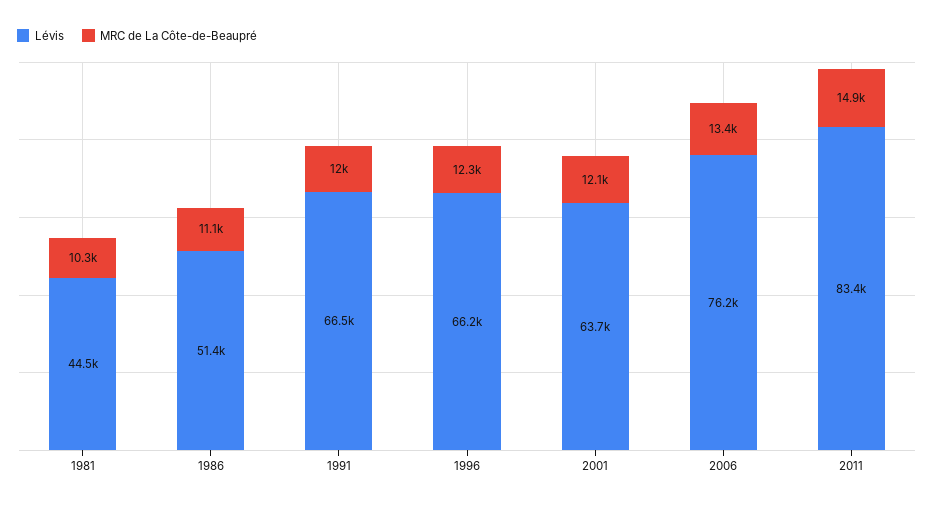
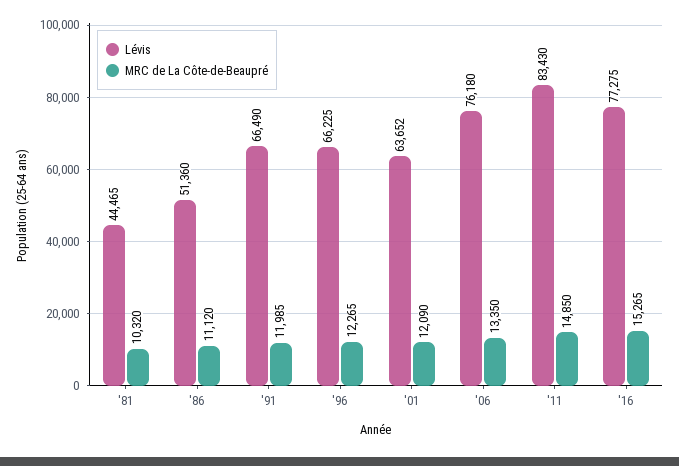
Lévis, '16: none -> 77275
MRC de La Côte-de-Beaupré, '16: none -> 15265

